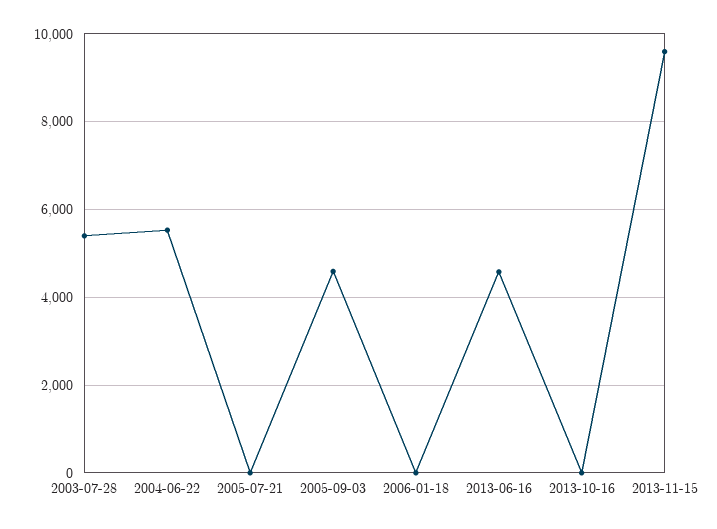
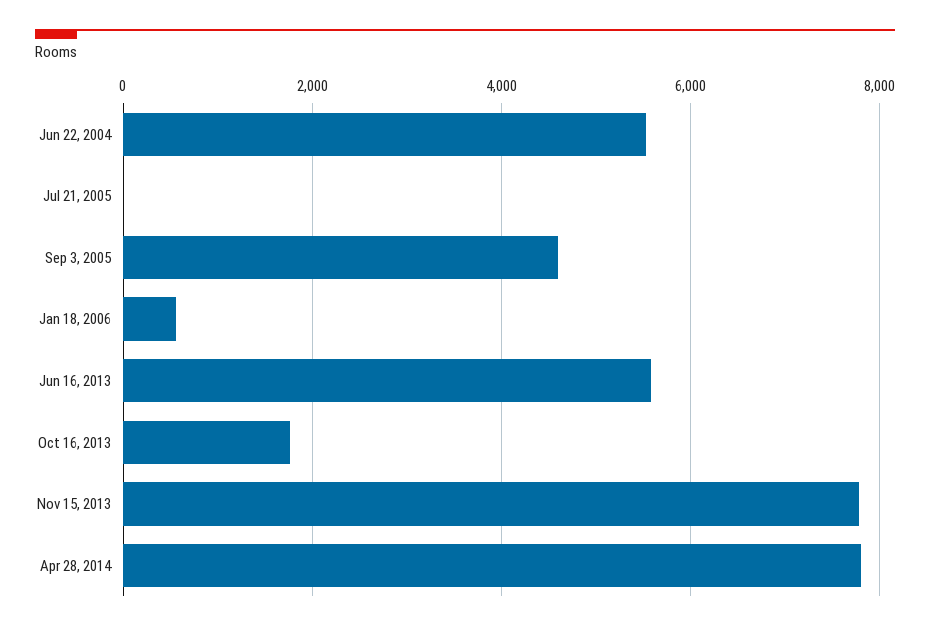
2003-07-28: 5400 -> none
2006-01-18: 0 -> 600
2013-06-16: 4600 -> 5600
2013-10-16: 0 -> 1800
2013-11-15: 9600 -> 7800
Apr 28, 2014: none -> 7800

